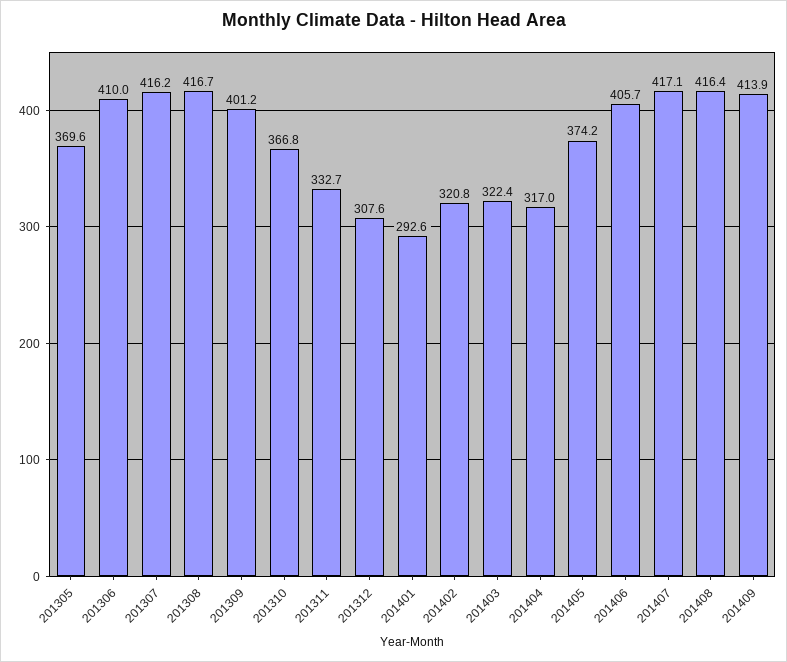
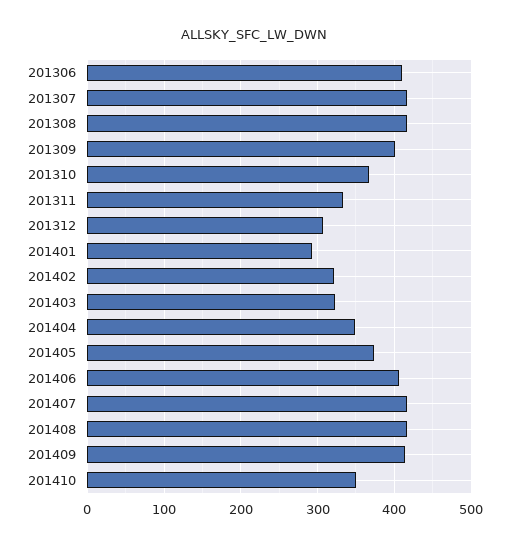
201305: 369.6 -> none
201404: 317 -> 350
201410: none -> 350

